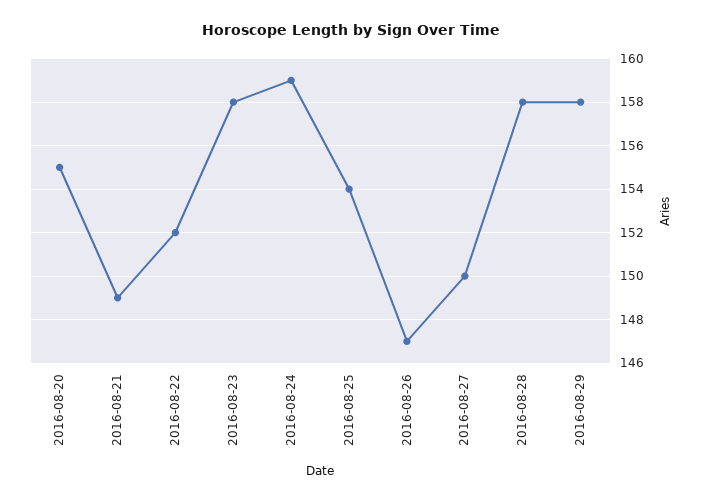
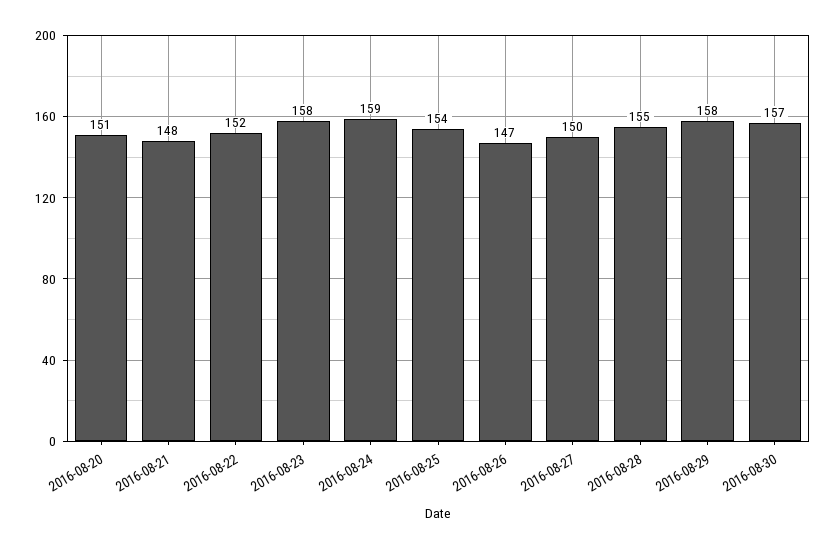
2016-08-20: 155 -> 151
2016-08-21: 149 -> 148
2016-08-28: 158 -> 155
2016-08-30: none -> 157

